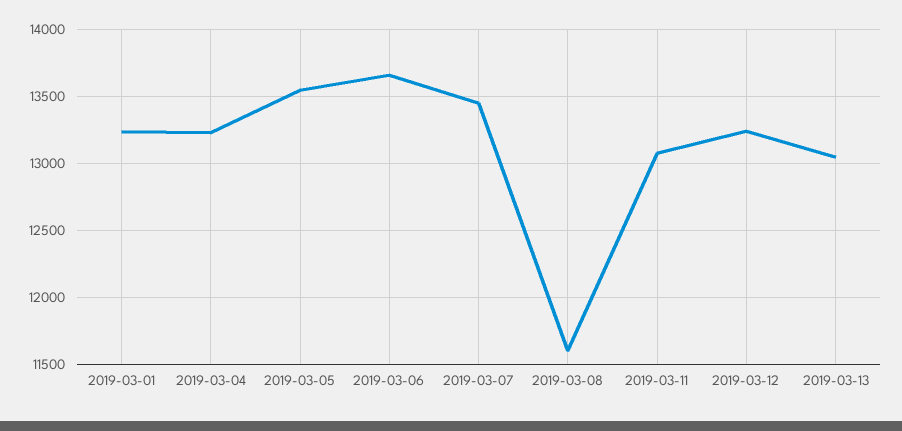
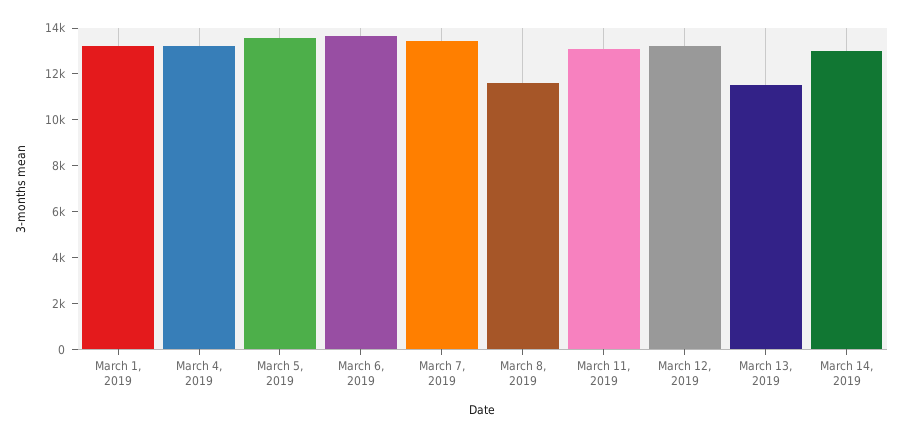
2019-03-13: 13050 -> 11500
March 14, 2019: none -> 13000

